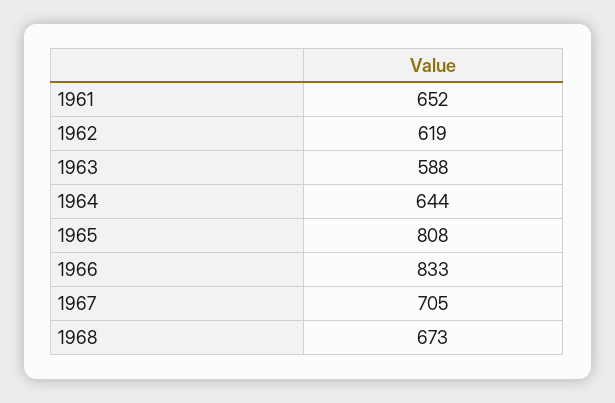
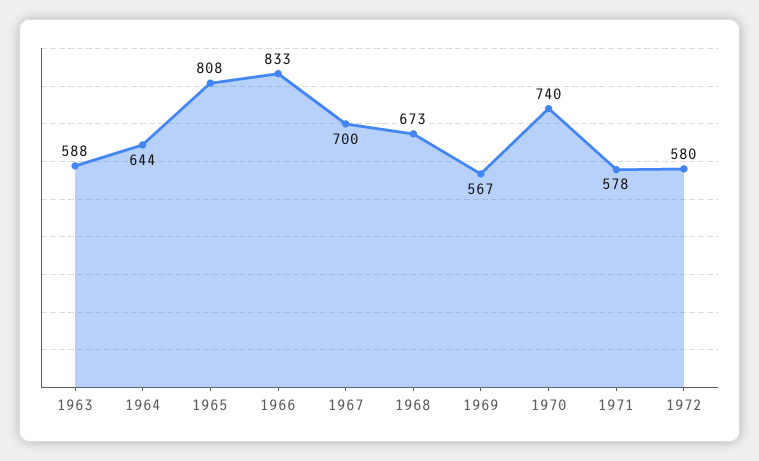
1961: 652 -> none
1962: 619 -> none
1967: 705 -> 700
1969: none -> 567
1970: none -> 740
1971: none -> 578
1972: none -> 580

